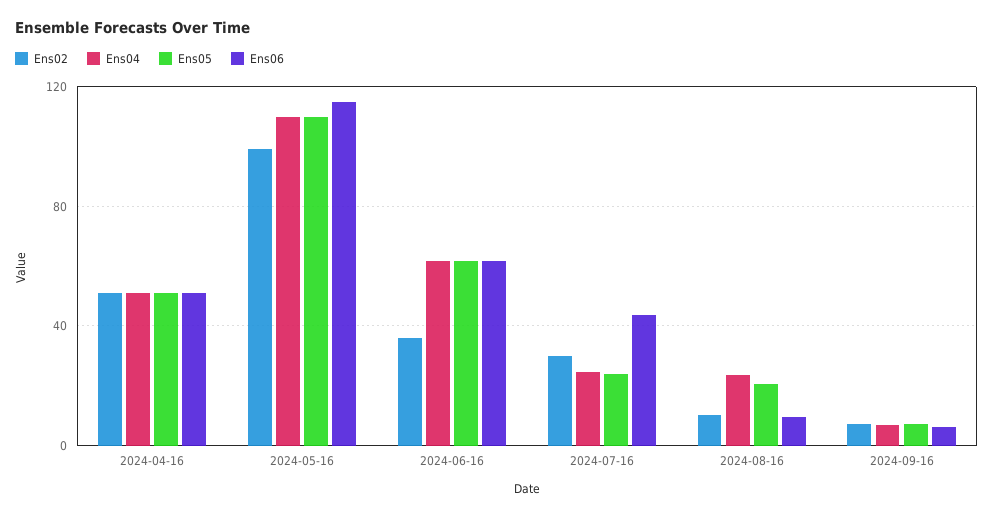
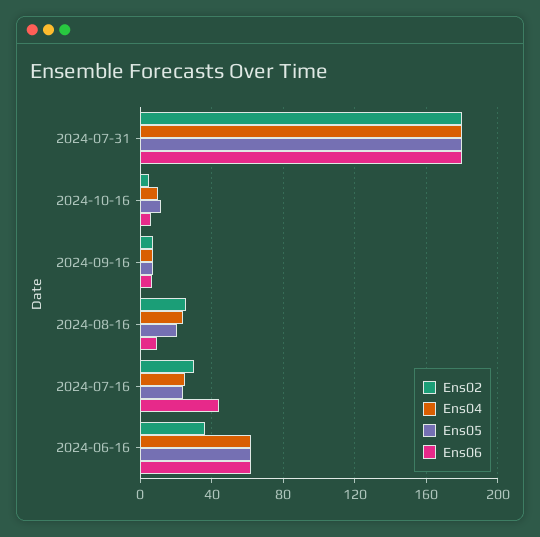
Ens02, 2024-04-16: 50 -> none
Ens04, 2024-04-16: 50 -> none
Ens05, 2024-04-16: 50 -> none
Ens06, 2024-04-16: 50 -> none
Ens02, 2024-05-16: 100 -> none
Ens04, 2024-05-16: 110 -> none
Ens05, 2024-05-16: 110 -> none
Ens06, 2024-05-16: 115 -> none
Ens02, 2024-08-16: 10 -> 25
Ens02, 2024-07-31: none -> 180
Ens04, 2024-07-31: none -> 180
Ens05, 2024-07-31: none -> 180
Ens06, 2024-07-31: none -> 180
Ens02, 2024-10-16: none -> 5
Ens04, 2024-10-16: none -> 10
Ens05, 2024-10-16: none -> 10
Ens06, 2024-10-16: none -> 5

